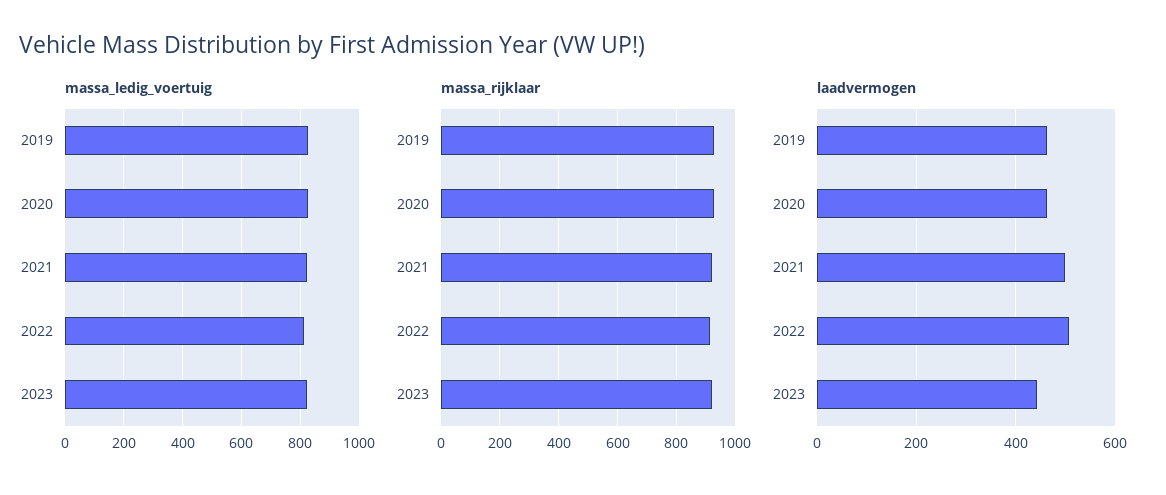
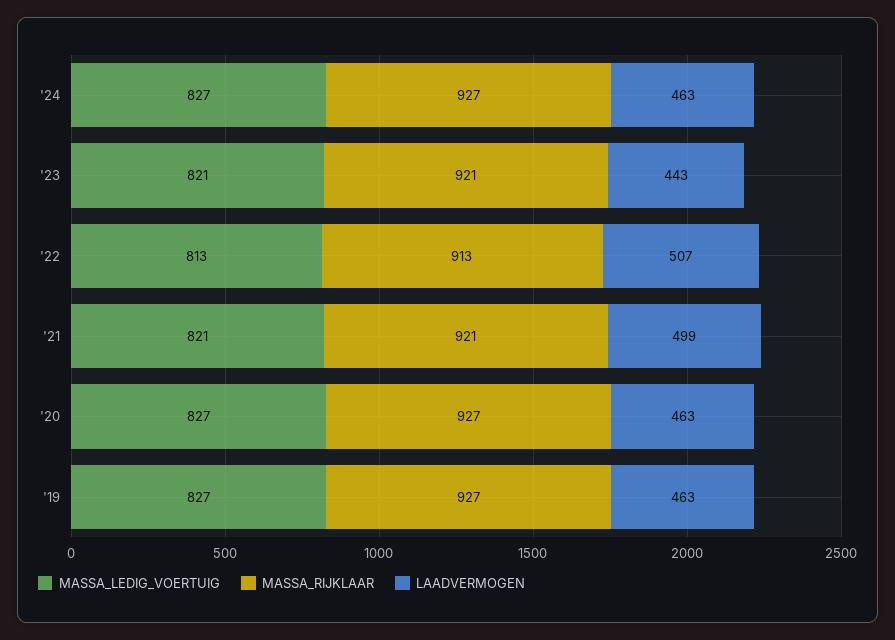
massa_ledig_voertuig, '24: none -> 827
massa_rijklaar, '24: none -> 927
laadvermogen, '24: none -> 463

